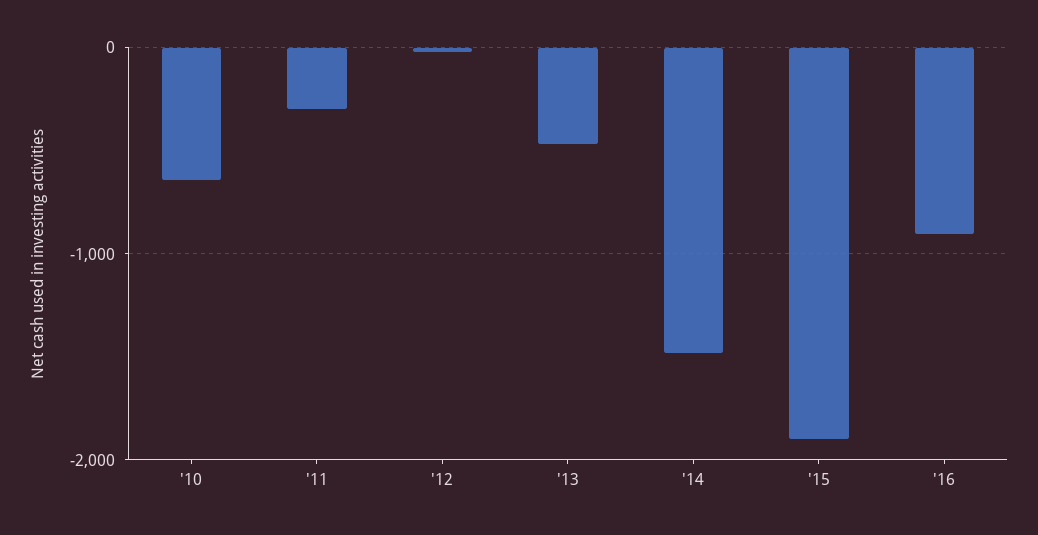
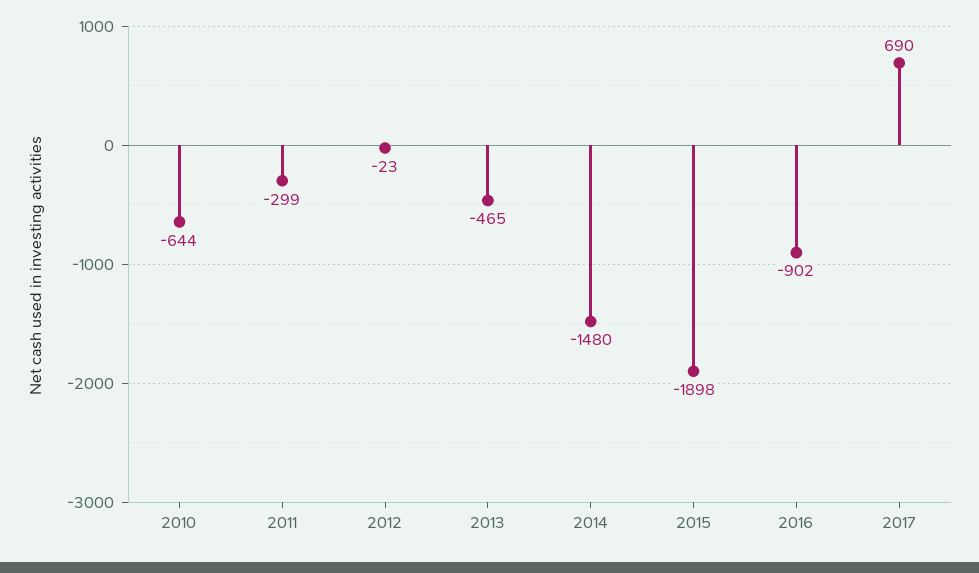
2017: none -> 690

